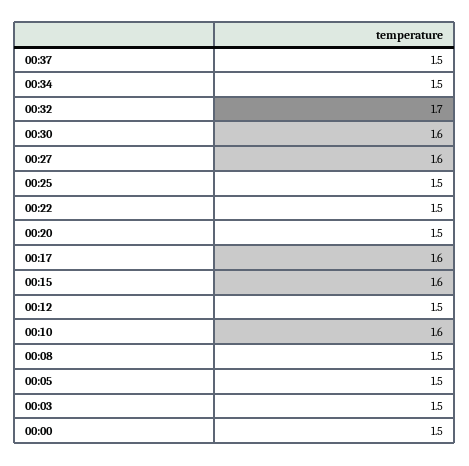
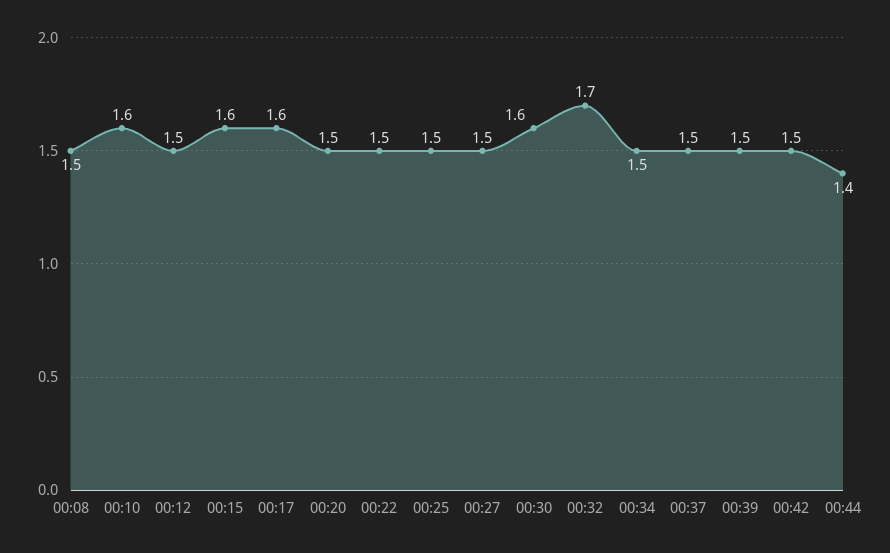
00:27: 1.6 -> 1.5
00:05: 1.5 -> none
00:03: 1.5 -> none
00:00: 1.5 -> none
00:39: none -> 1.5
00:42: none -> 1.5
00:44: none -> 1.4

